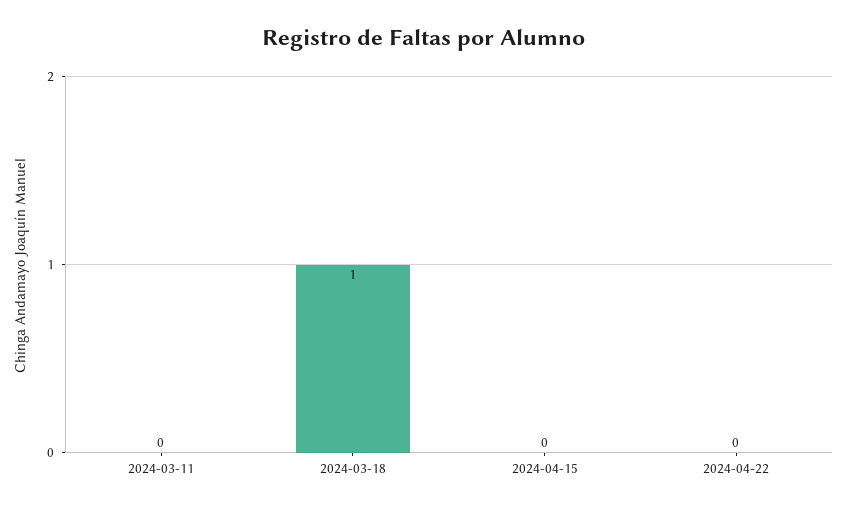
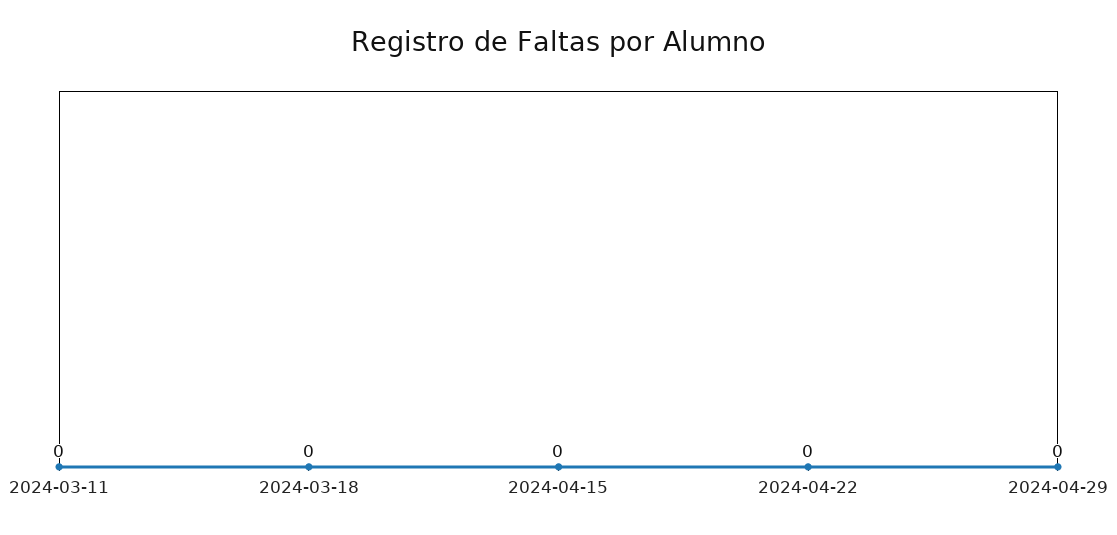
2024-03-18: 1 -> 0
2024-04-29: none -> 0

